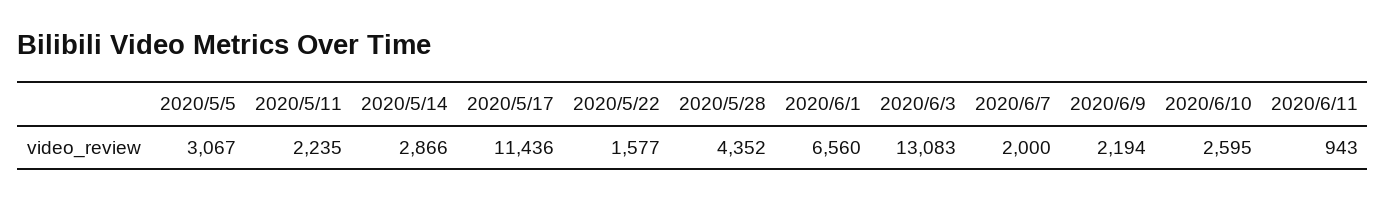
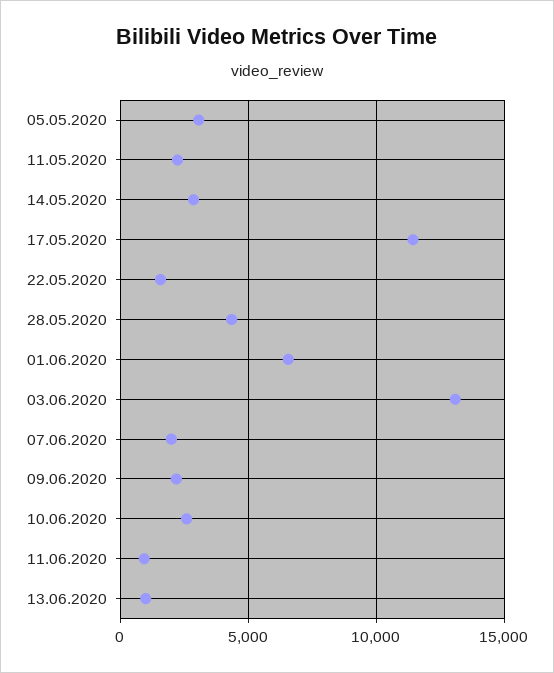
13.06.2020: none -> 1000

